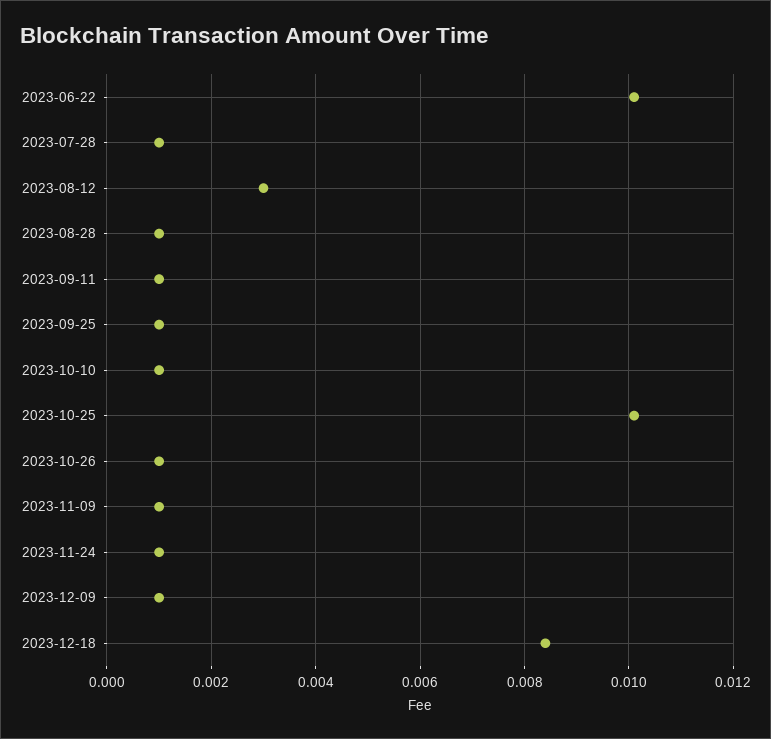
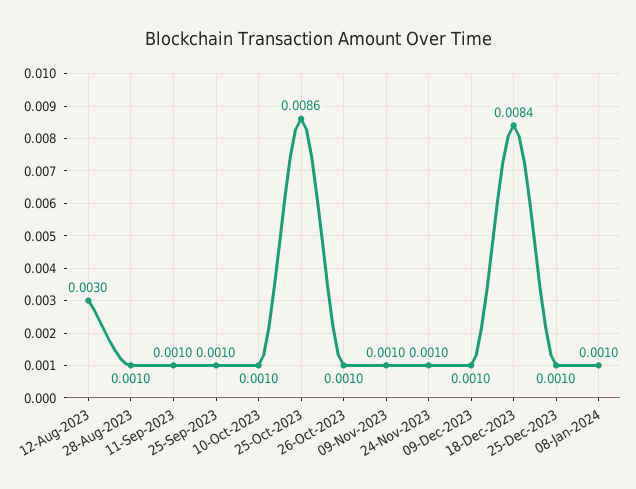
2023-06-22: 0.01 -> none
2023-07-28: 0.001 -> none
2023-10-25: 0.01 -> 0.0086
25-Dec-2023: none -> 0.001
08-Jan-2024: none -> 0.001

